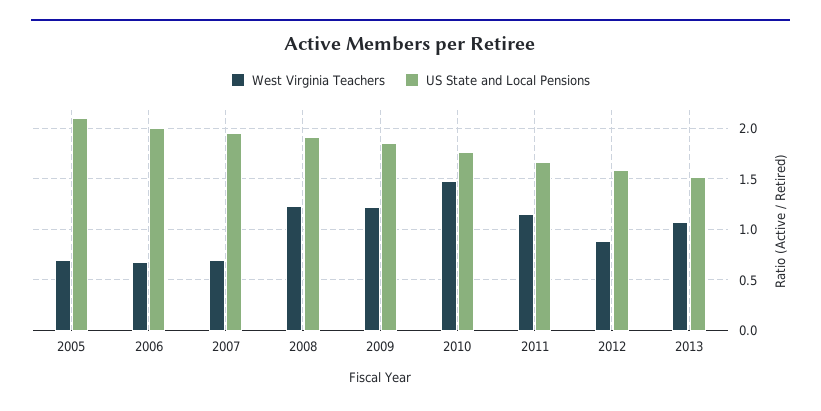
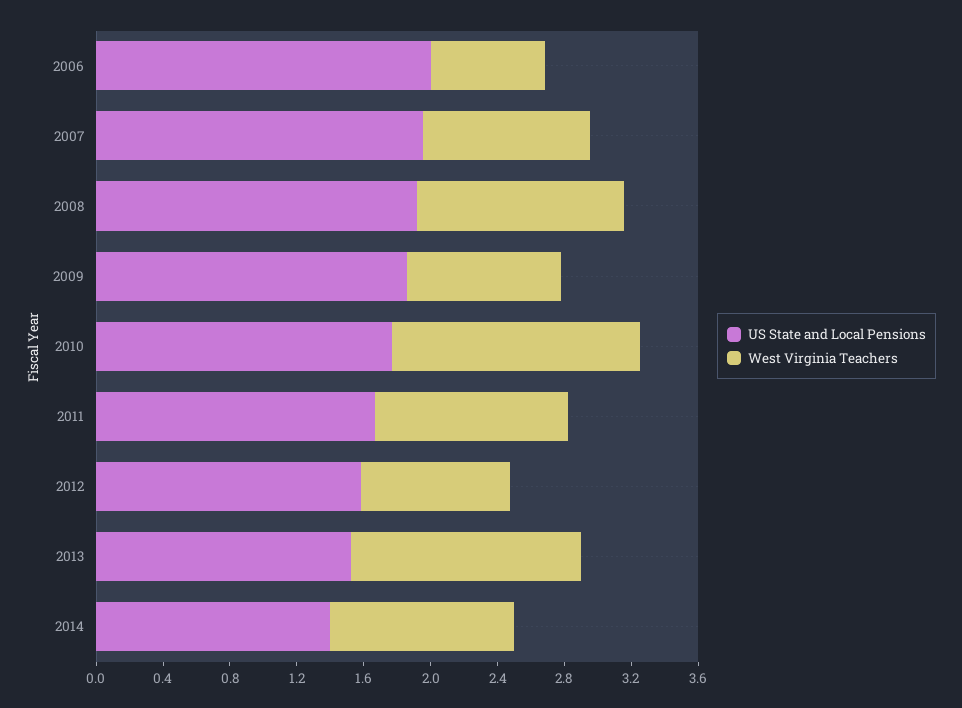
West Virginia Teachers, 2005: 0.7 -> none
US State and Local Pensions, 2005: 2.1 -> none
West Virginia Teachers, 2007: 0.7 -> 1
West Virginia Teachers, 2009: 1.2 -> 0.9
West Virginia Teachers, 2013: 1.1 -> 1.4
US State and Local Pensions, 2014: none -> 1.4
West Virginia Teachers, 2014: none -> 1.1

